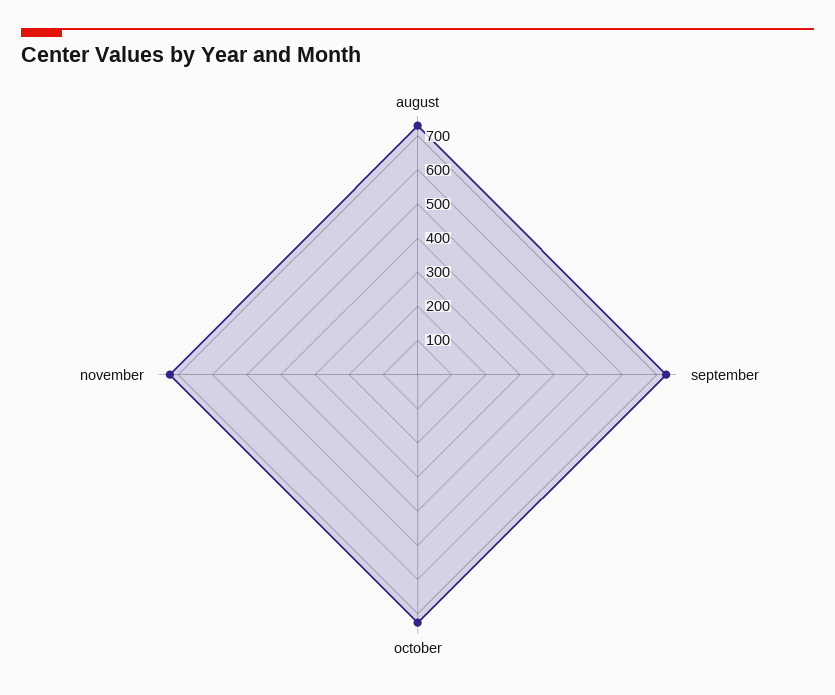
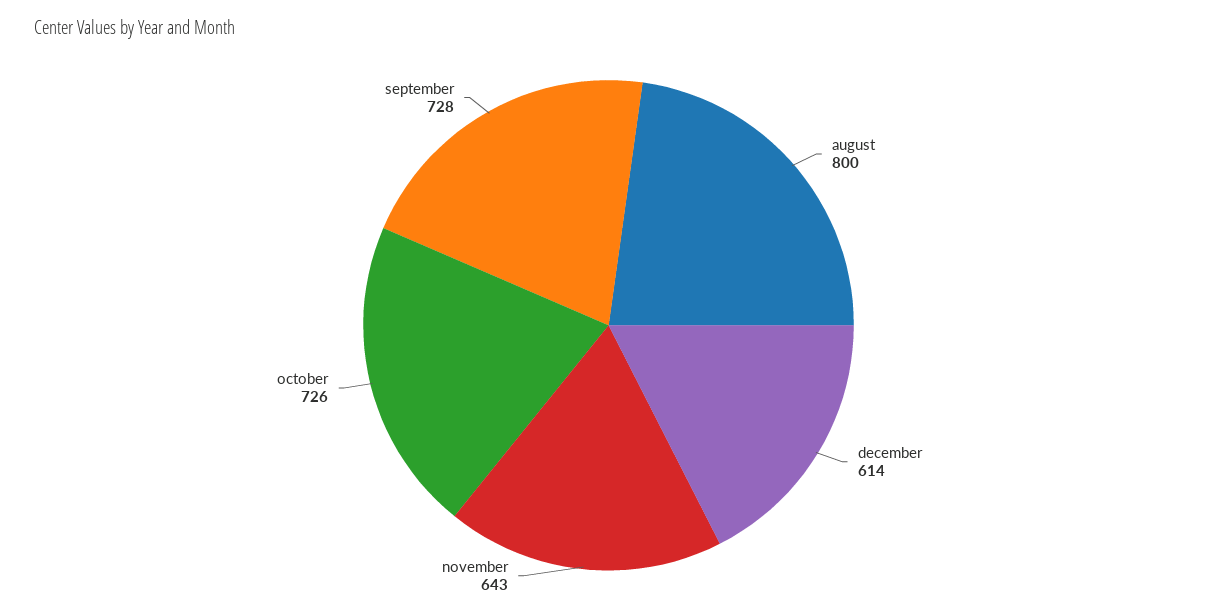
august: 725 -> 800
november: 725 -> 643
december: none -> 614

